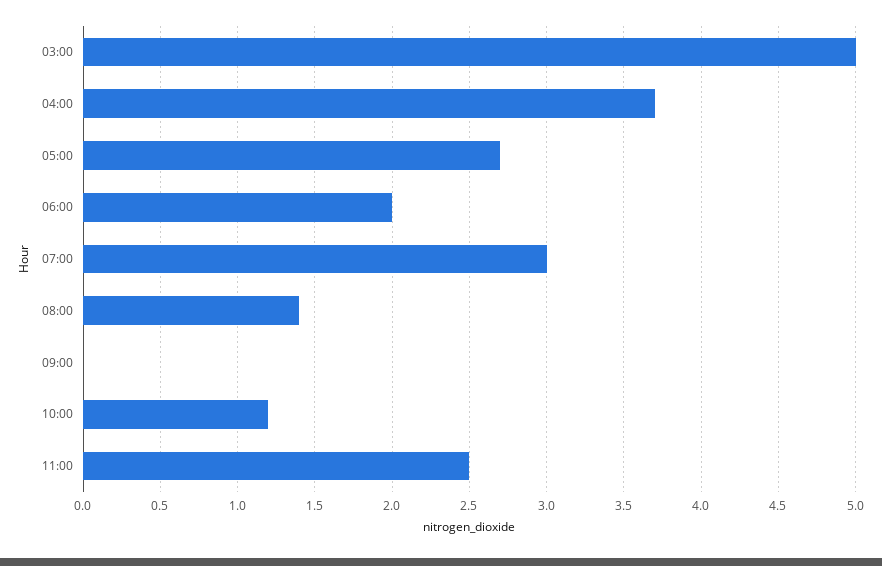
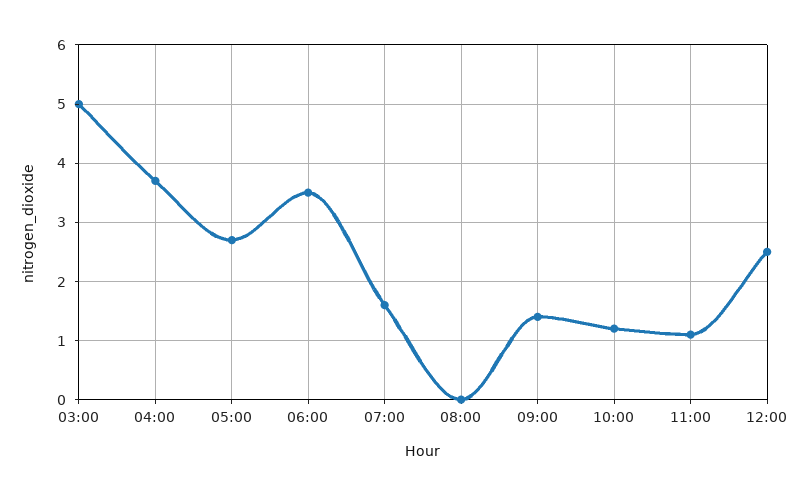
06:00: 2 -> 3.5
07:00: 3 -> 1.5
08:00: 1.4 -> 0
09:00: 0 -> 1.5
11:00: 2.5 -> 1
12:00: none -> 2.5

